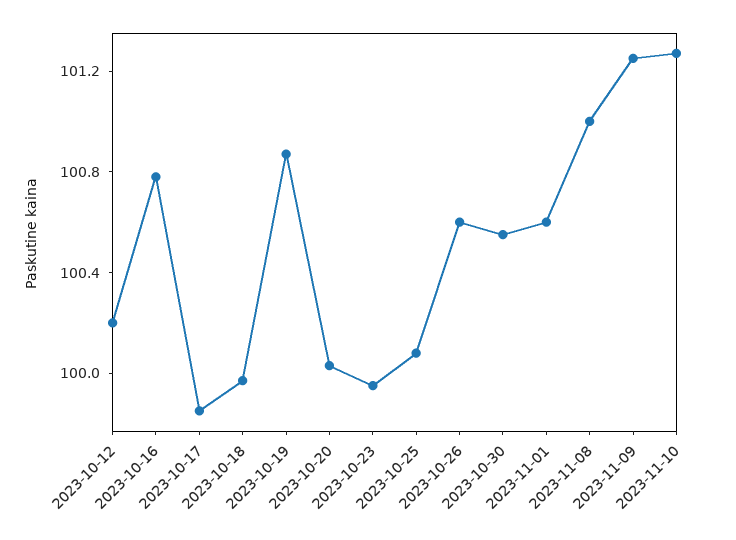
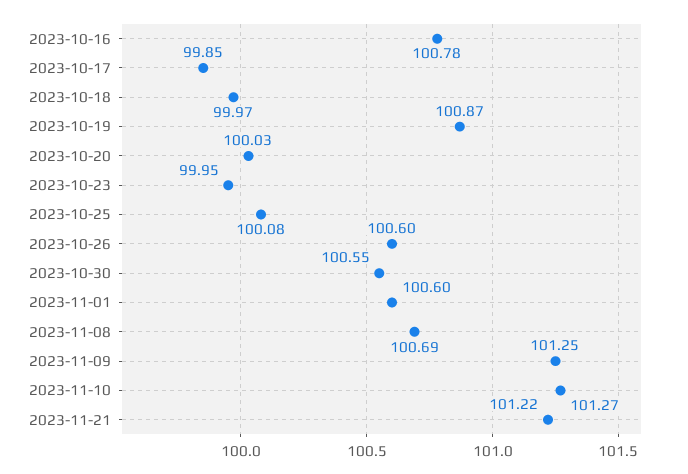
2023-10-12: 100.2 -> none
2023-11-08: 101 -> 100.69
2023-11-21: none -> 101.22

